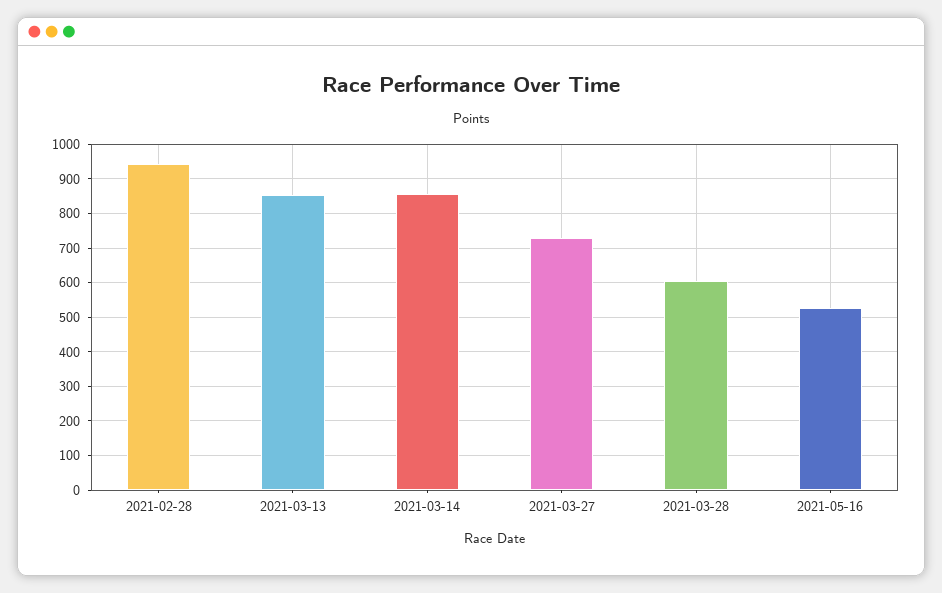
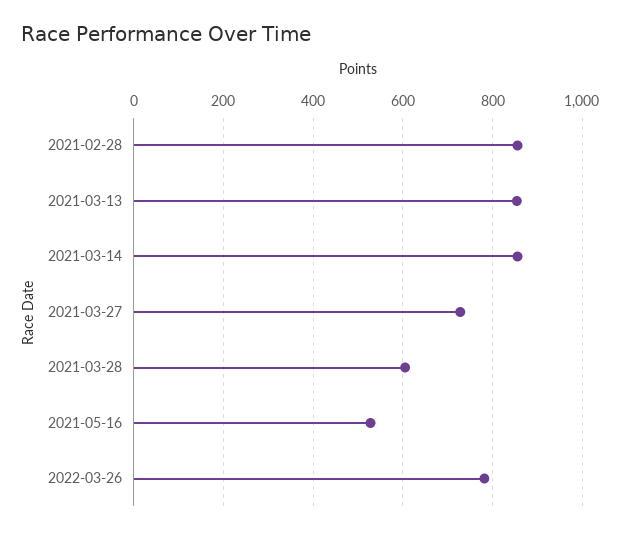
2021-02-28: 940 -> 860
2022-03-26: none -> 780

